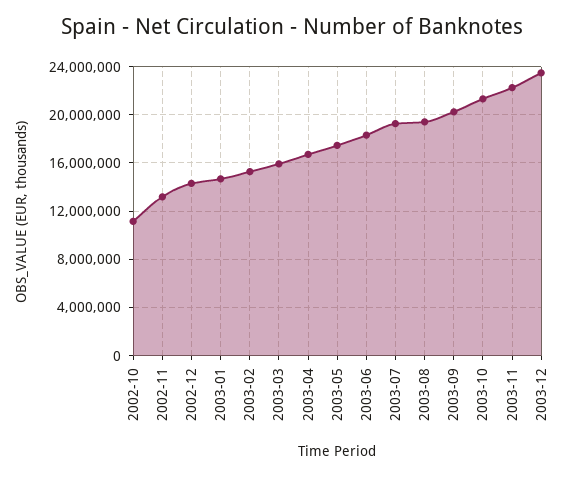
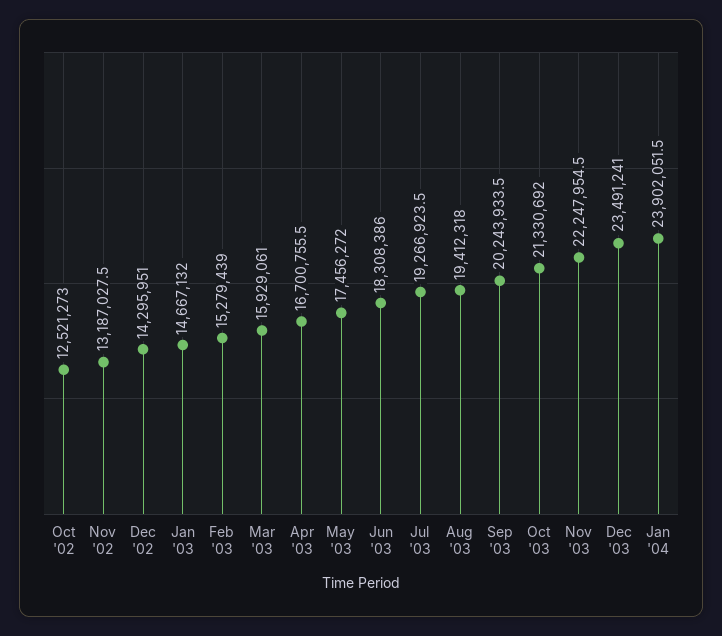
2002-10: 11000000 -> 12521273
Jan '04: none -> 23902051.5

